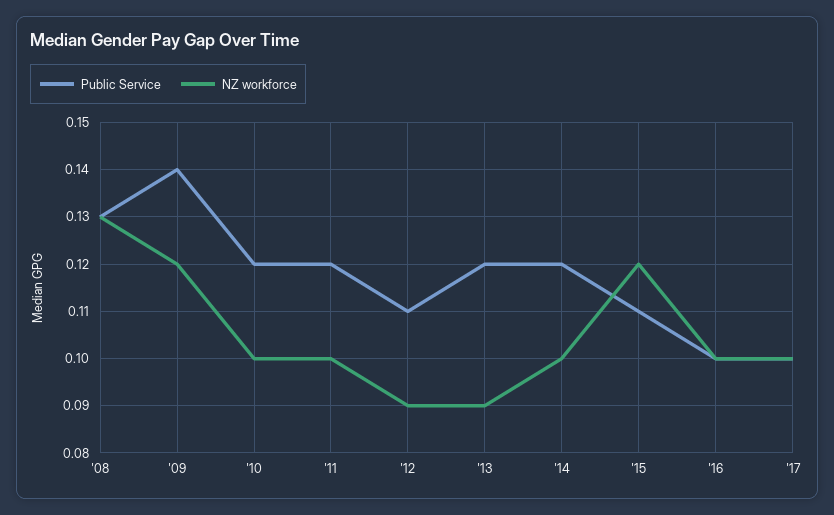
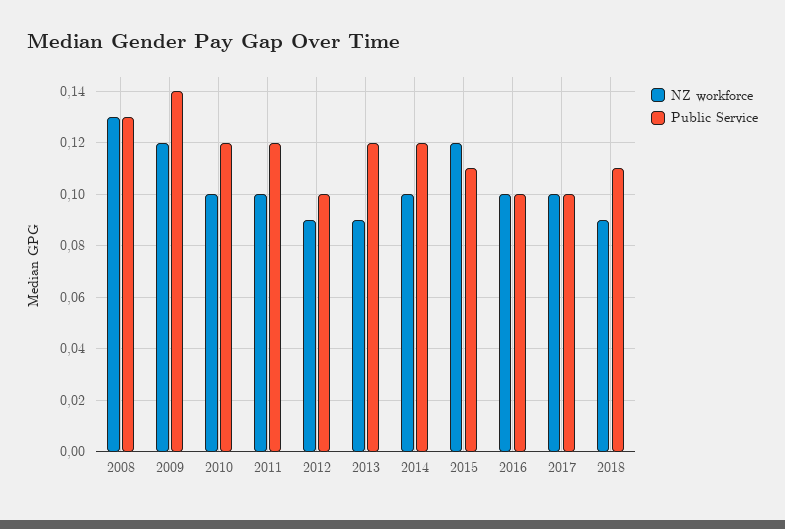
Public Service, '12: 0.11 -> 0.1
NZ workforce, 2018: none -> 0.09
Public Service, 2018: none -> 0.11

